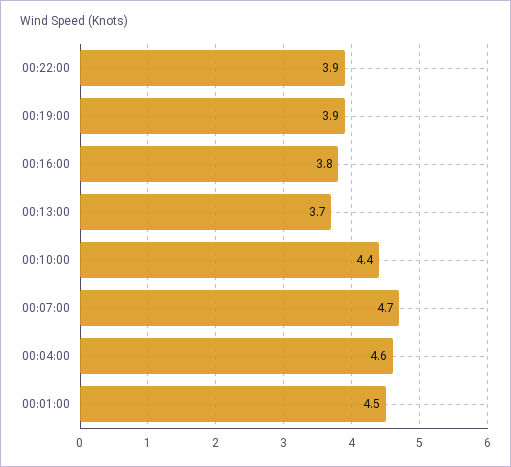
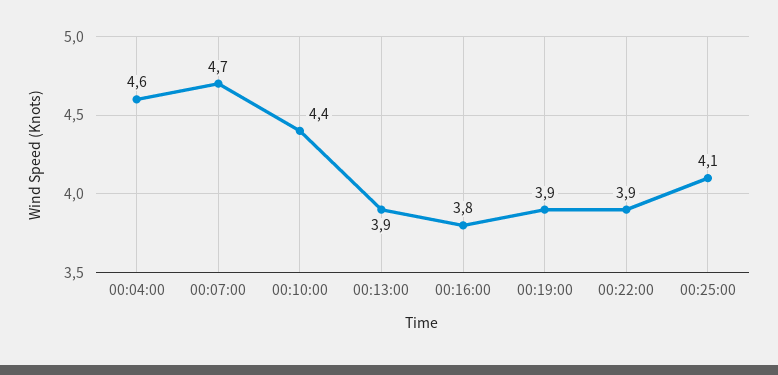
00:13:00: 3.7 -> 3.9
00:01:00: 4.5 -> none
00:25:00: none -> 4.1

